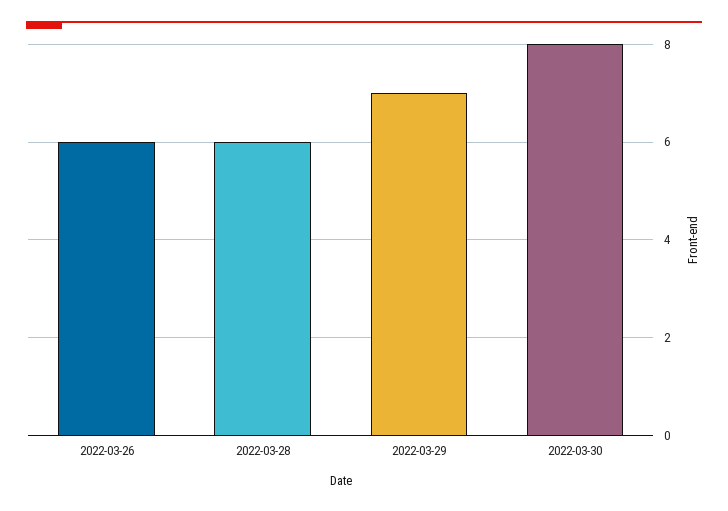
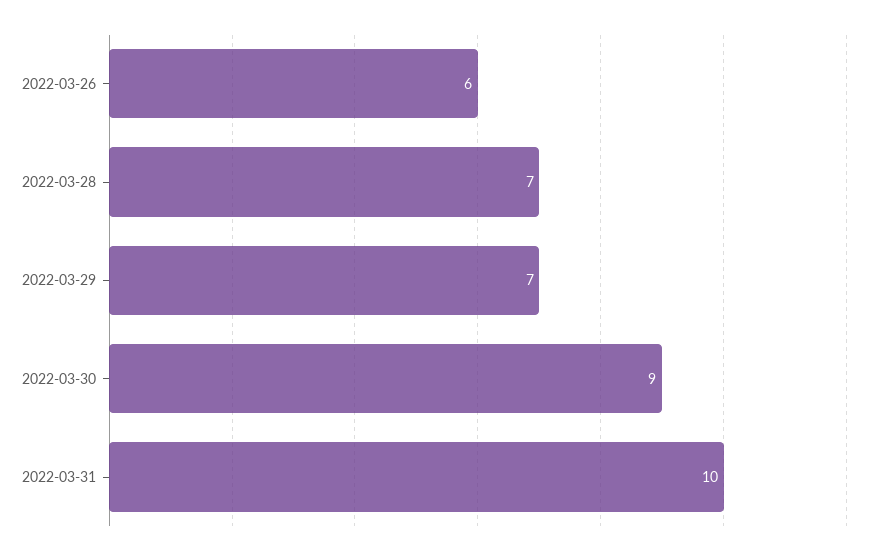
2022-03-28: 6 -> 7
2022-03-30: 8 -> 9
2022-03-31: none -> 10

